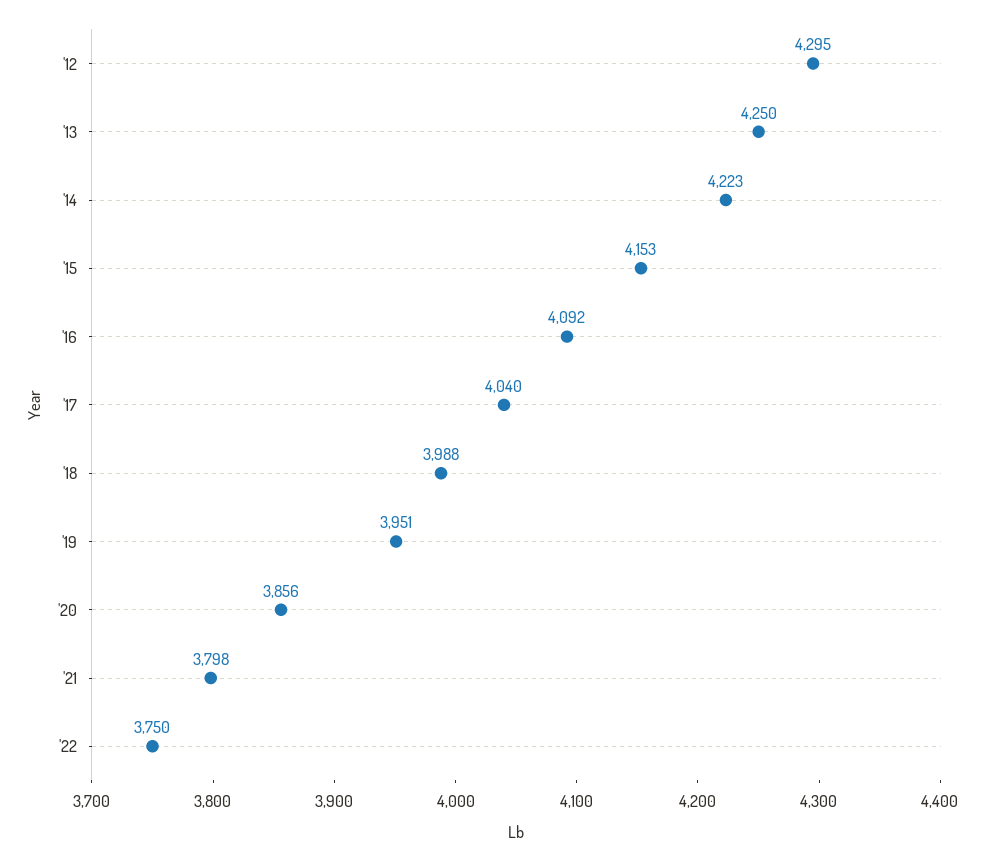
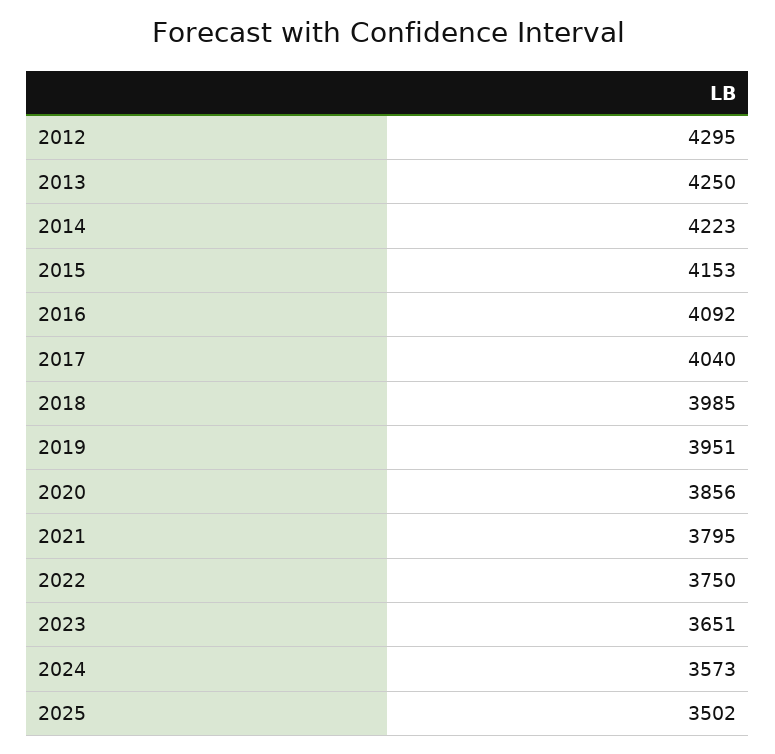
'18: 3988 -> 3985
'21: 3798 -> 3795
2023: none -> 3651
2024: none -> 3573
2025: none -> 3502

